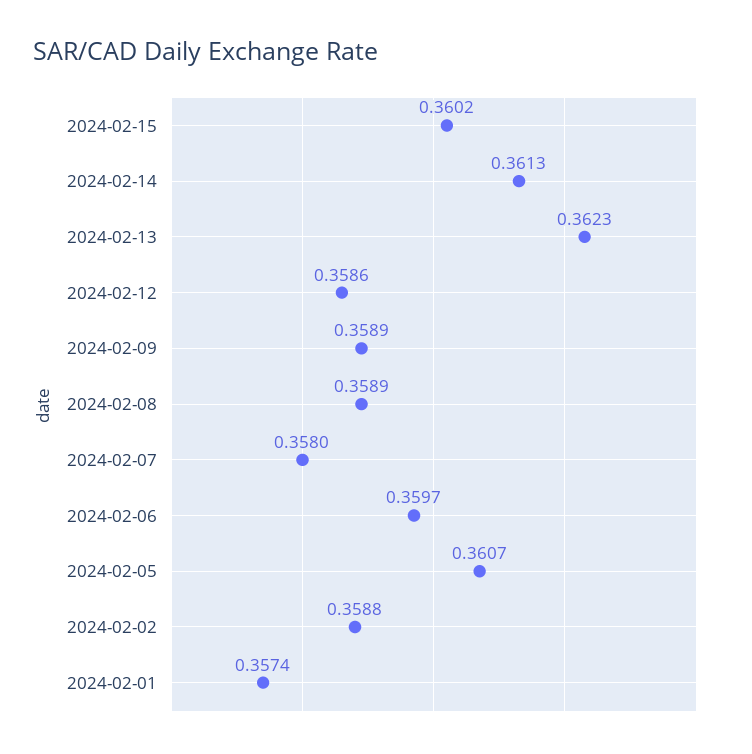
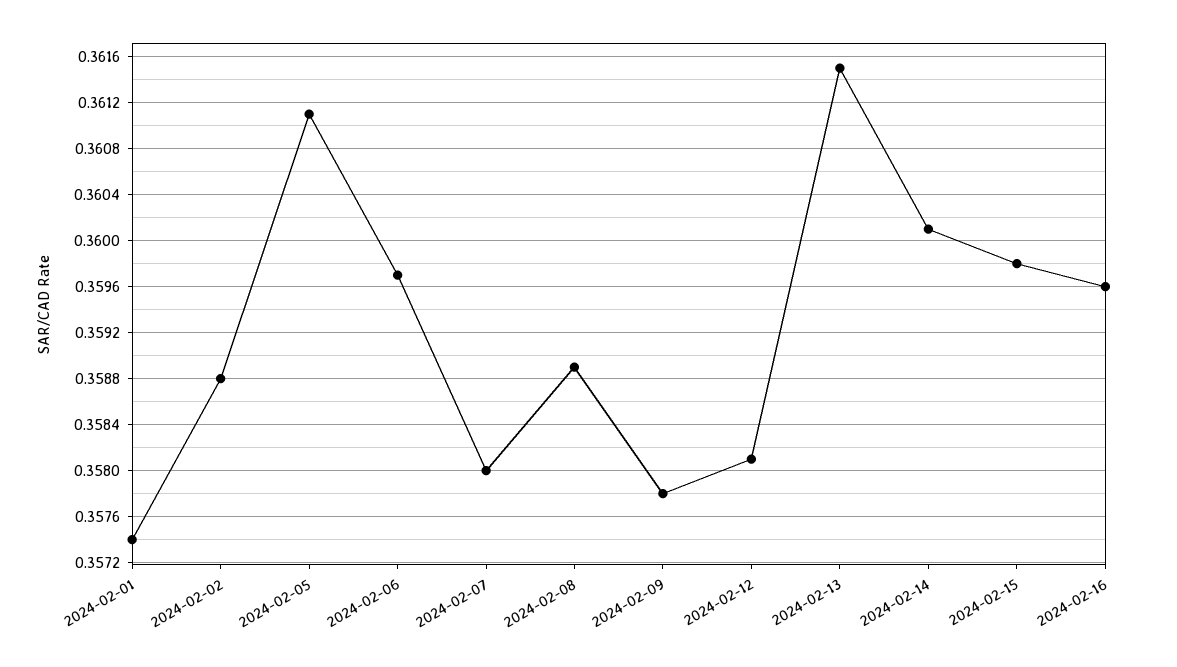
2024-02-15: 0.3602 -> 0.3598
2024-02-14: 0.3613 -> 0.3601
2024-02-13: 0.3623 -> 0.3615
2024-02-12: 0.3586 -> 0.3581
2024-02-09: 0.3589 -> 0.3578
2024-02-05: 0.3607 -> 0.3611
2024-02-16: none -> 0.3596

